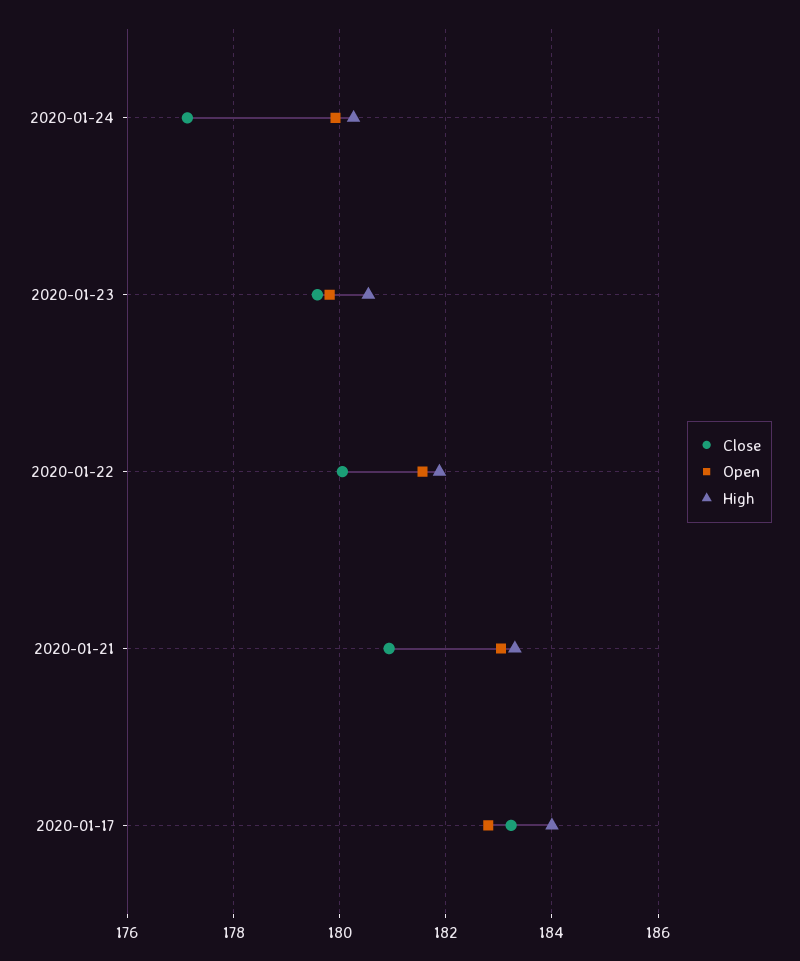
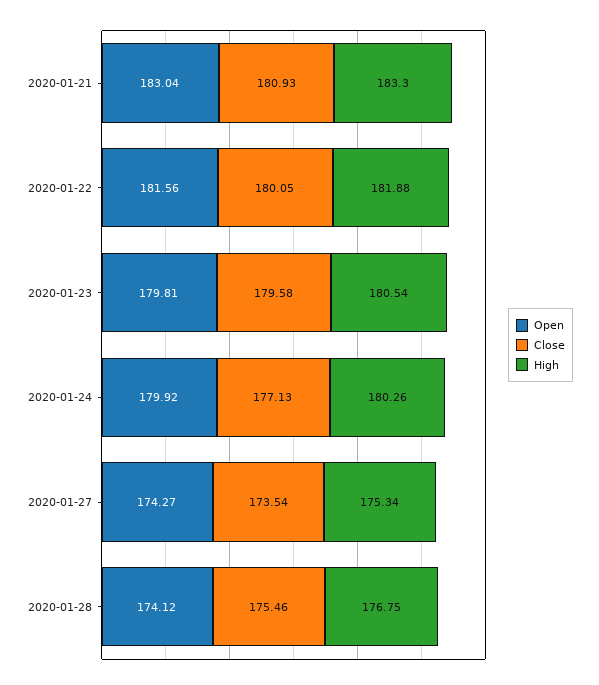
Close, 2020-01-17: 183.2 -> none
Open, 2020-01-17: 182.8 -> none
High, 2020-01-17: 184 -> none
Open, 2020-01-27: none -> 174.27
Close, 2020-01-27: none -> 173.54
High, 2020-01-27: none -> 175.34
Open, 2020-01-28: none -> 174.12
Close, 2020-01-28: none -> 175.46
High, 2020-01-28: none -> 176.75

